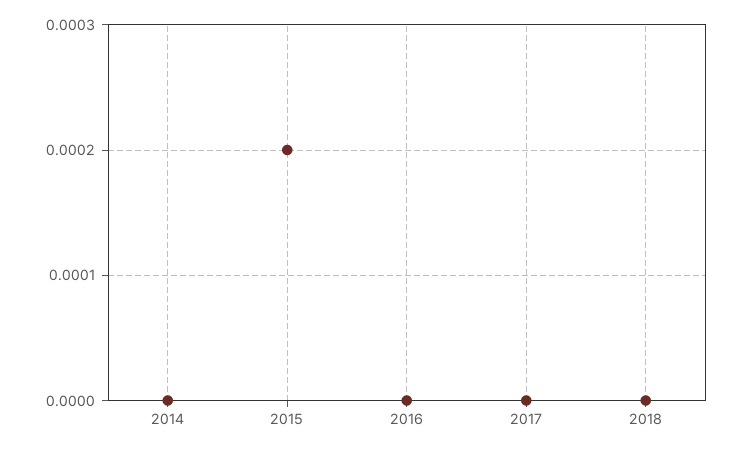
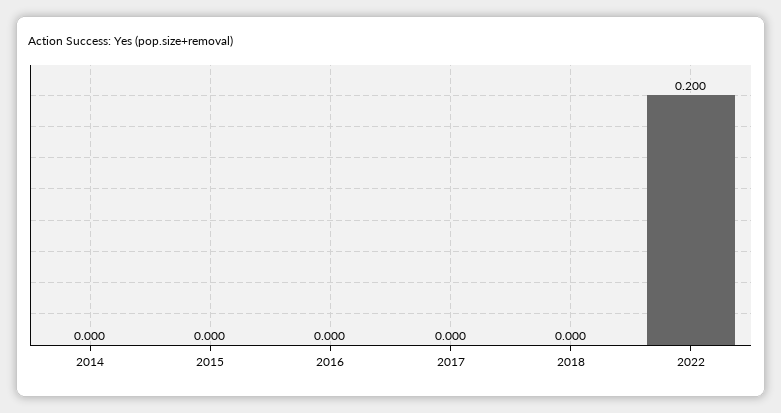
2022: none -> 0.2

